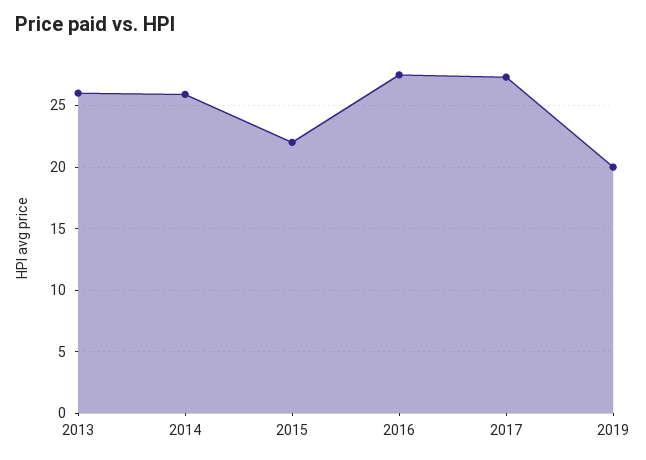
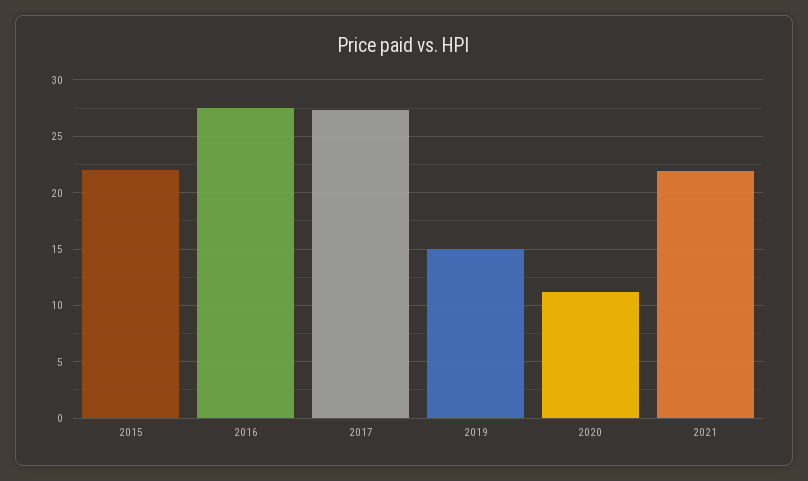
2013: 26 -> none
2014: 26 -> none
2019: 20 -> 15
2020: none -> 11
2021: none -> 22

